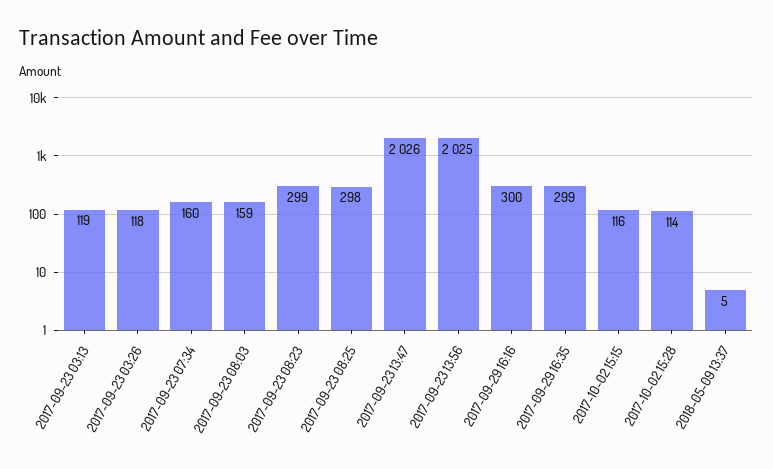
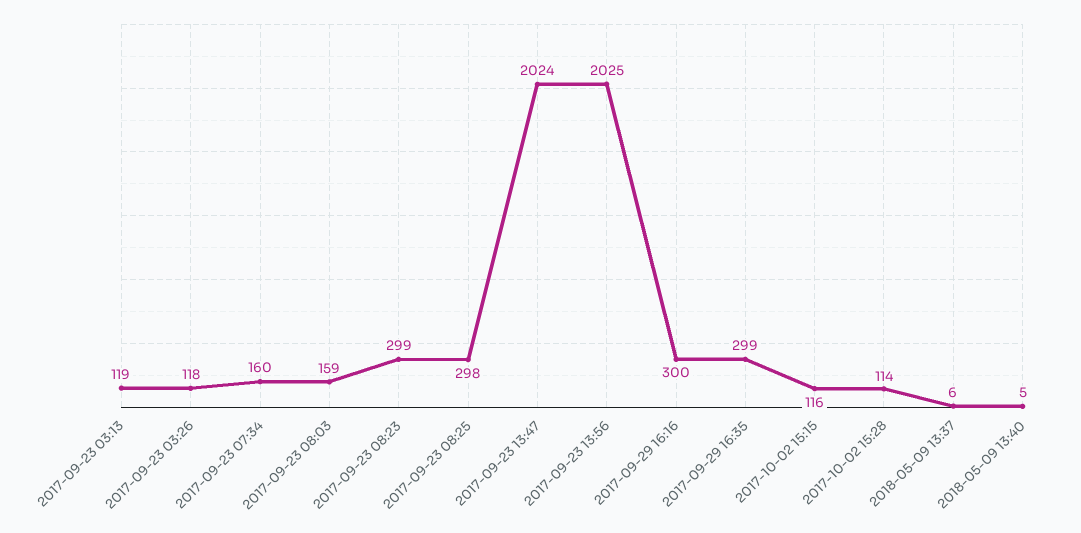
2017-09-23 13:47: 2026 -> 2024
2018-05-09 13:37: 5 -> 6
2018-05-09 13:40: none -> 5

